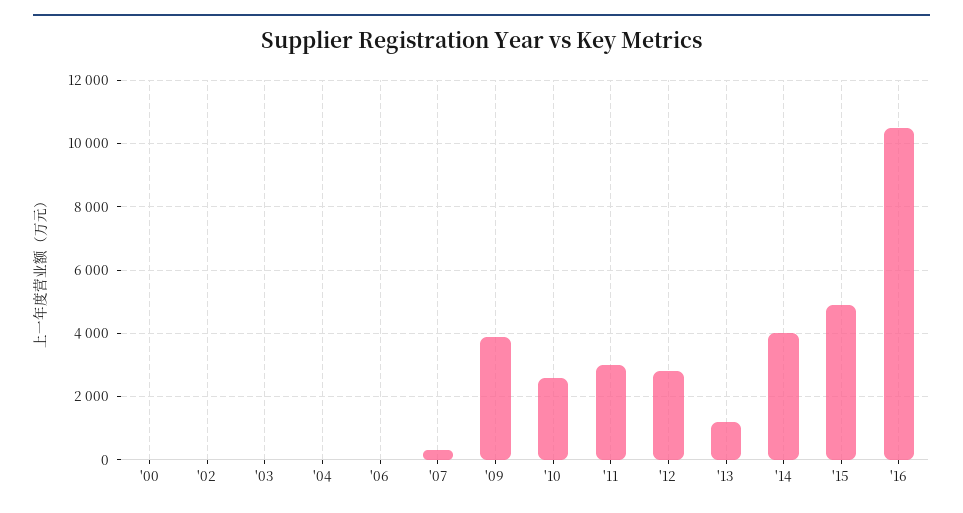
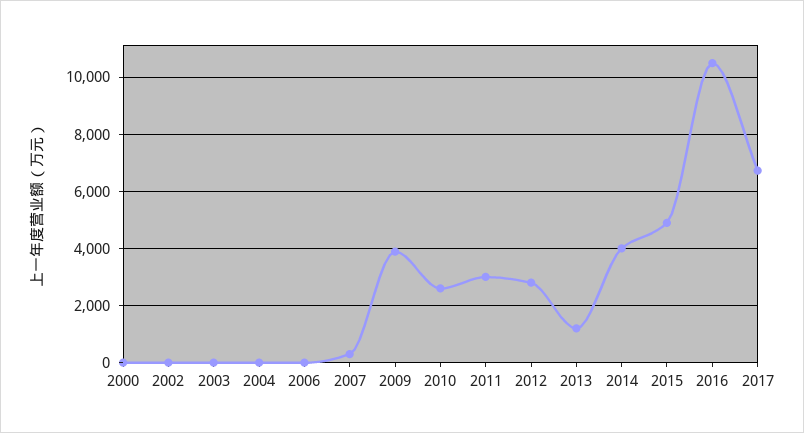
2017: none -> 6750

